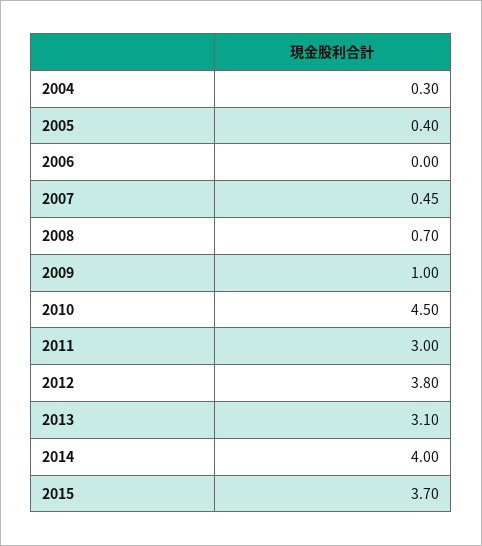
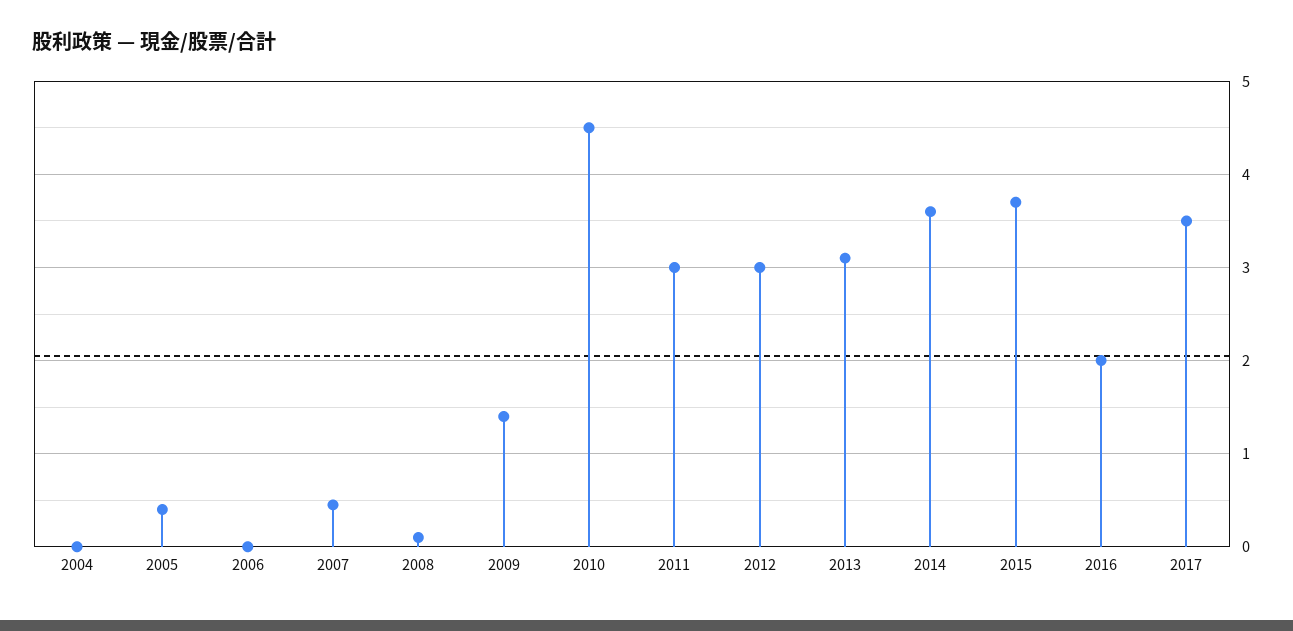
2004: 0.3 -> 0
2008: 0.7 -> 0.1
2009: 1 -> 1.4
2012: 3.8 -> 3
2014: 4 -> 3.6
2016: none -> 2
2017: none -> 3.5

